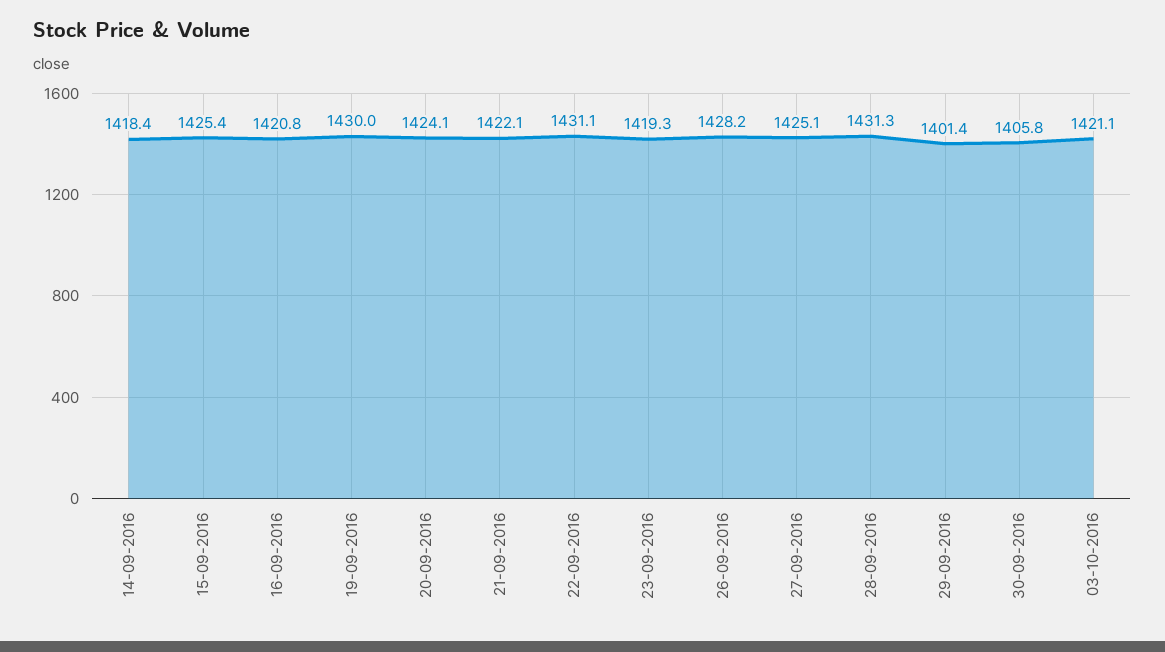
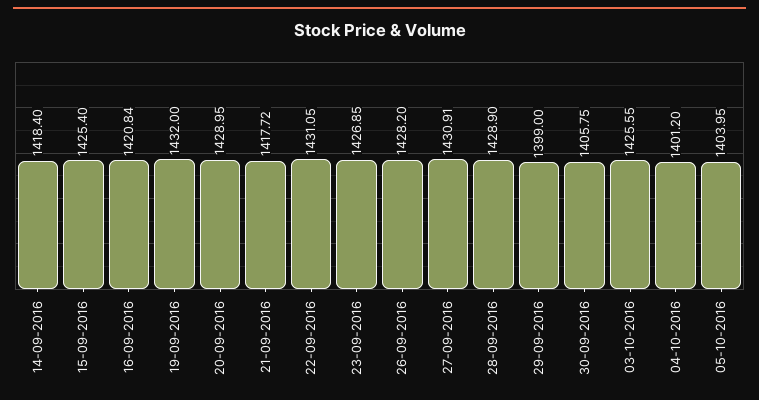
19-09-2016: 1430 -> 1432
20-09-2016: 1424.1 -> 1428.95
21-09-2016: 1422.1 -> 1417.72
23-09-2016: 1419.3 -> 1426.85
27-09-2016: 1425.1 -> 1430.91
28-09-2016: 1431.3 -> 1428.9
29-09-2016: 1401.4 -> 1399
03-10-2016: 1421.1 -> 1425.55
04-10-2016: none -> 1401.2
05-10-2016: none -> 1403.95

